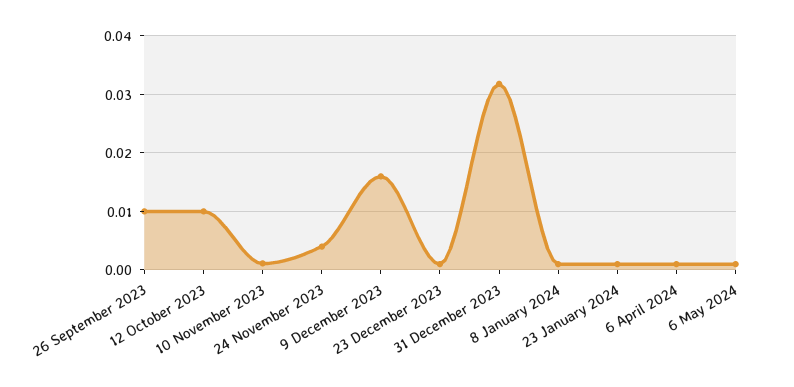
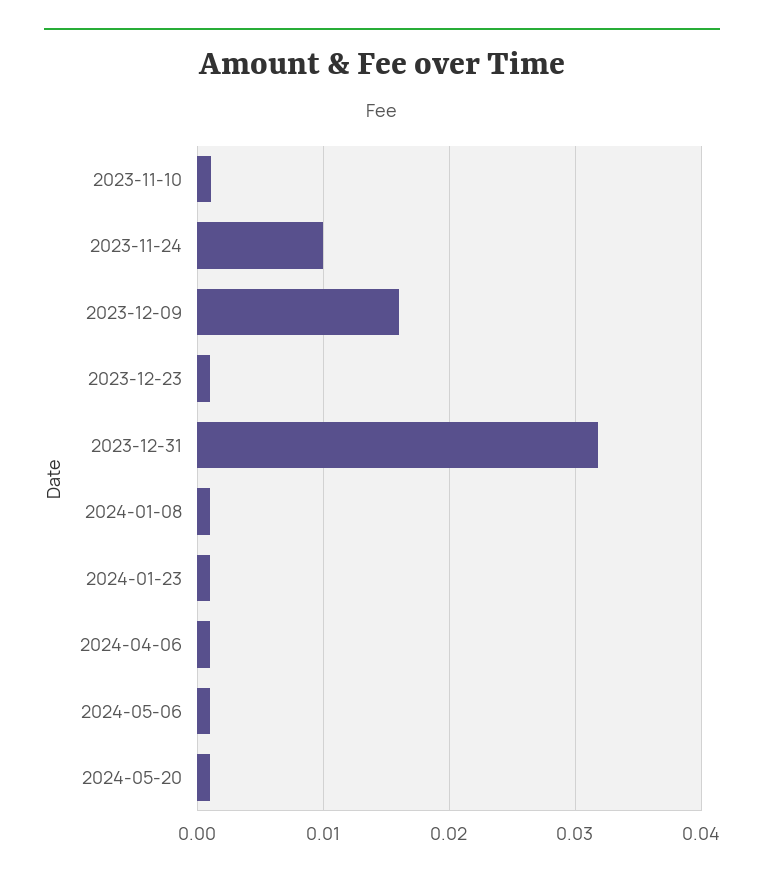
26 September 2023: 0.01 -> none
12 October 2023: 0.01 -> none
24 November 2023: 0.004 -> 0.01
2024-05-20: none -> 0.001

